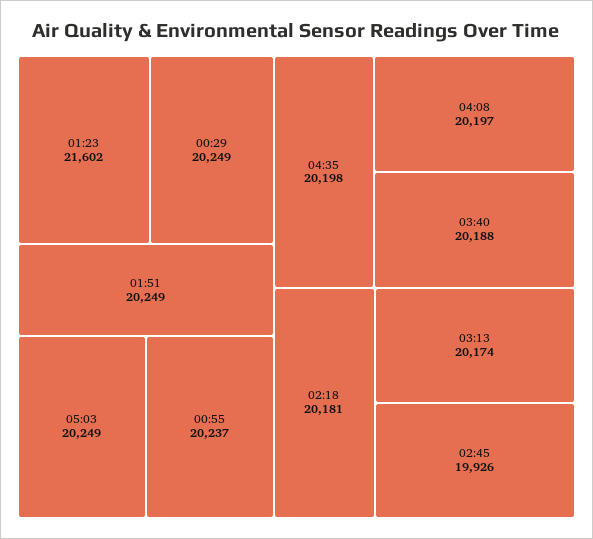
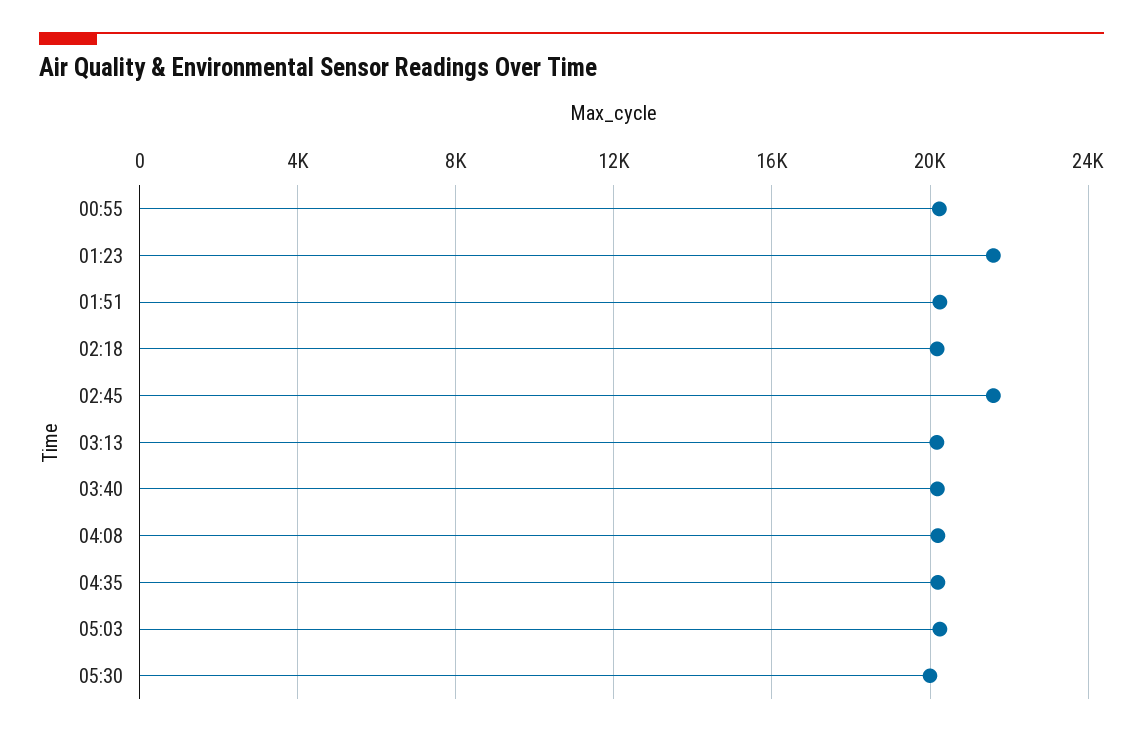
00:29: 20249 -> none
02:45: 19926 -> 21500
05:30: none -> 20000

